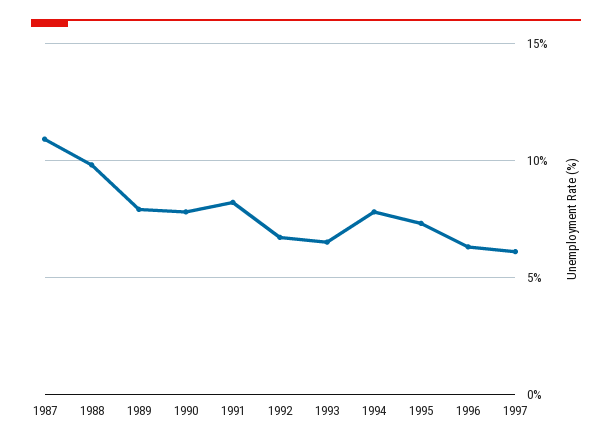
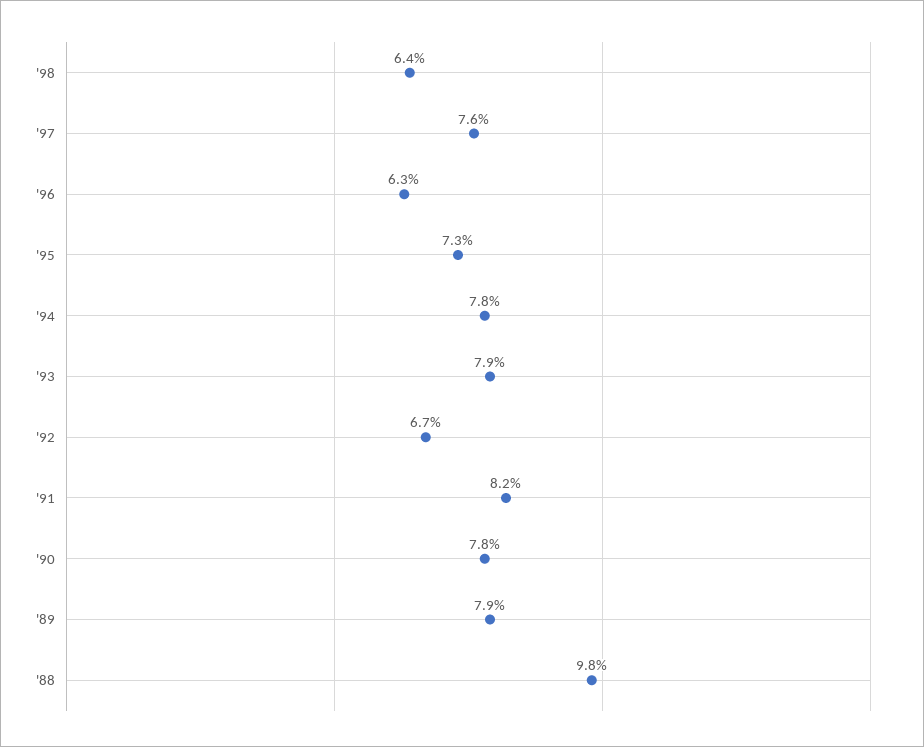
1987: 11 -> none
1993: 6.5 -> 7.9
1997: 6 -> 7.6
'98: none -> 6.4

